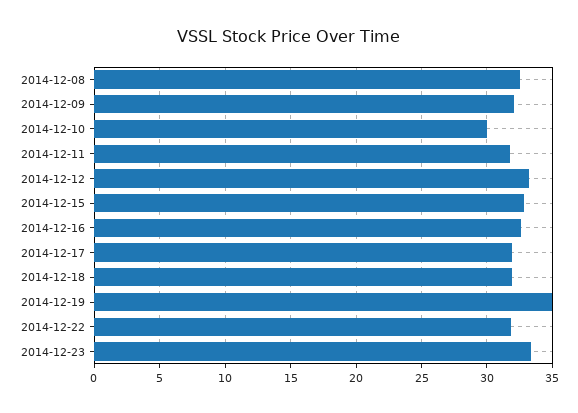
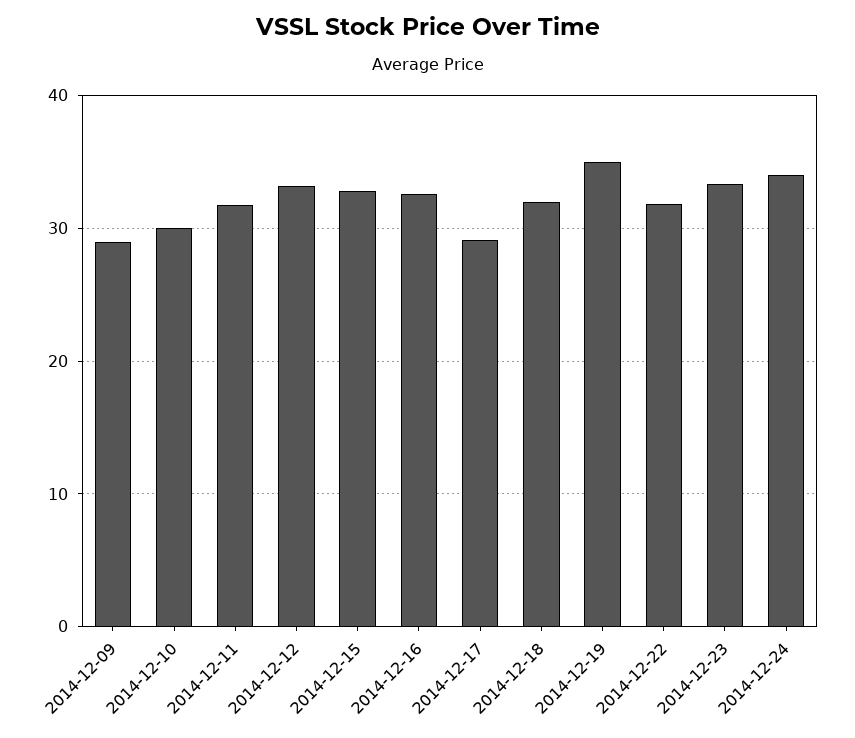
2014-12-08: 32.5 -> none
2014-12-09: 32 -> 29
2014-12-17: 32 -> 29
2014-12-24: none -> 34

